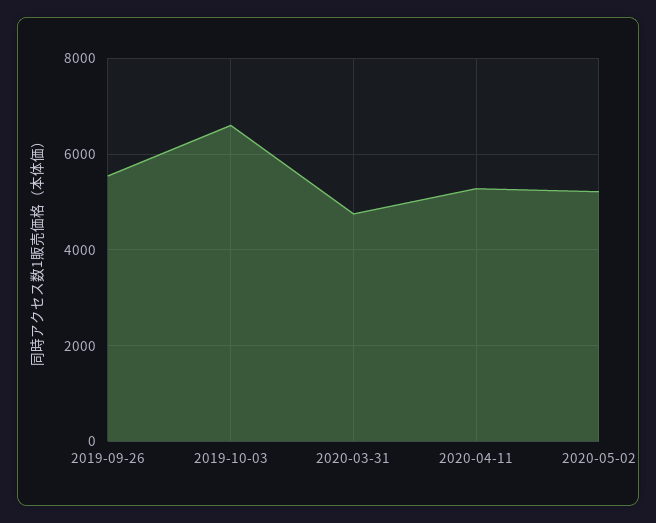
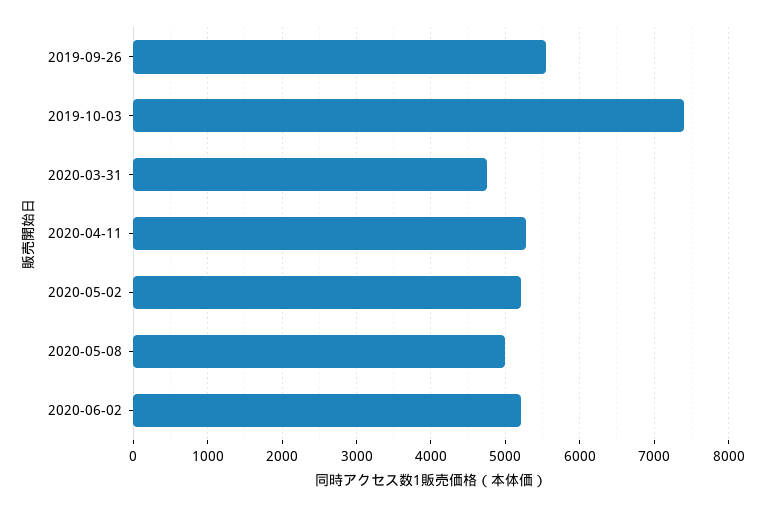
2019-10-03: 6600 -> 7400
2020-05-08: none -> 5000
2020-06-02: none -> 5200

